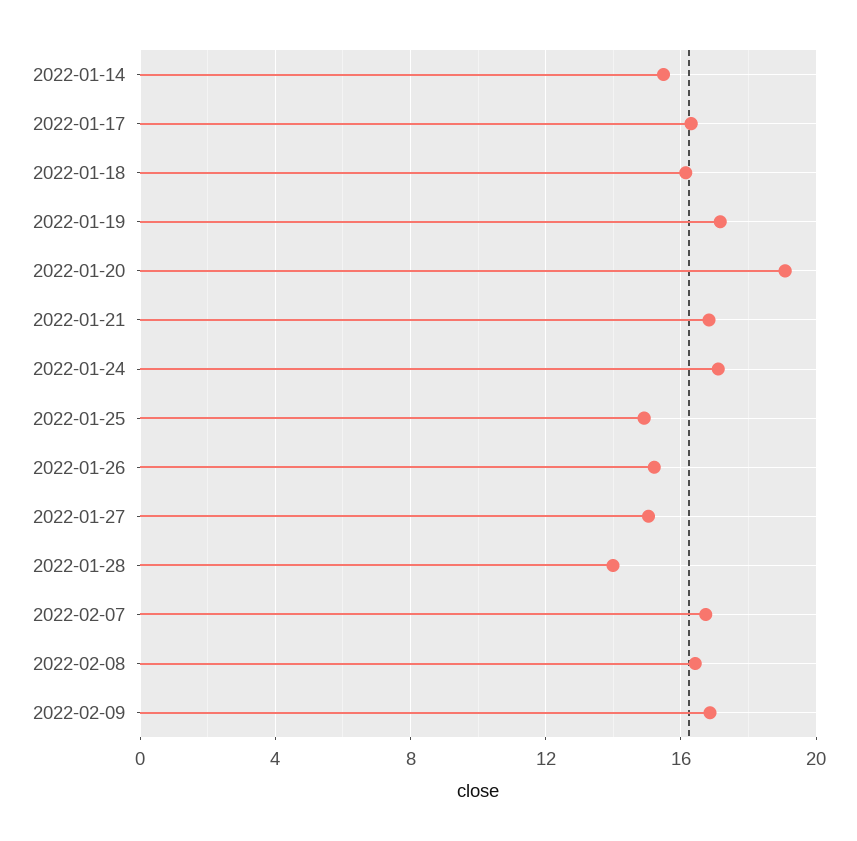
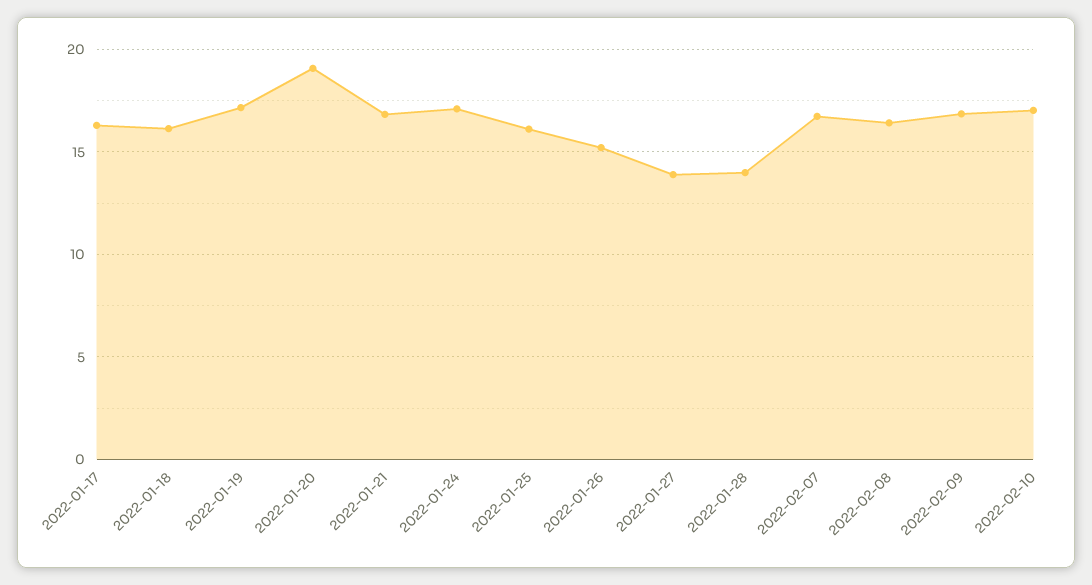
2022-01-14: 15.5 -> none
2022-01-25: 15 -> 16
2022-01-27: 15 -> 14
2022-02-10: none -> 17

